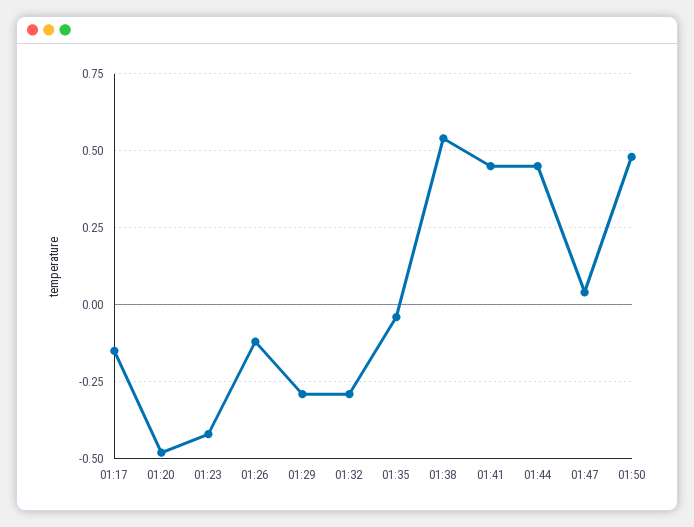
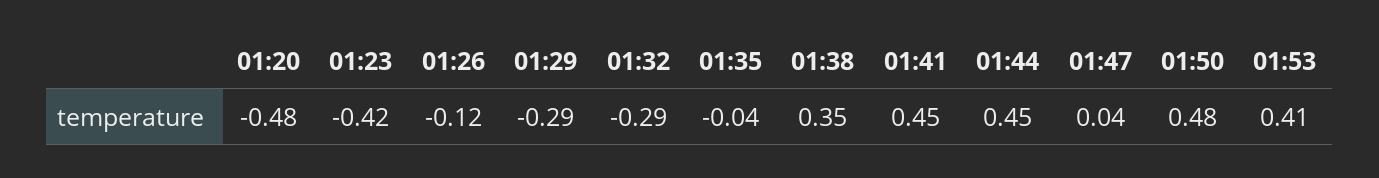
01:17: -0.15 -> none
01:38: 0.55 -> 0.35
01:53: none -> 0.41

